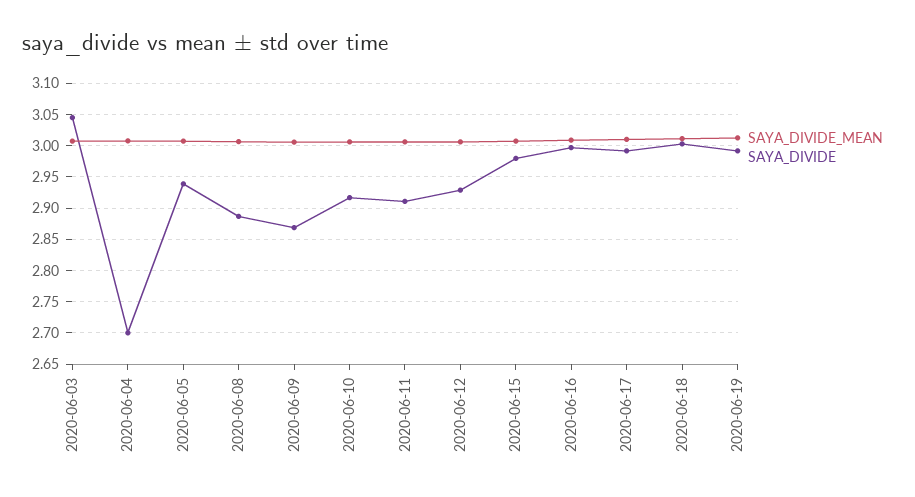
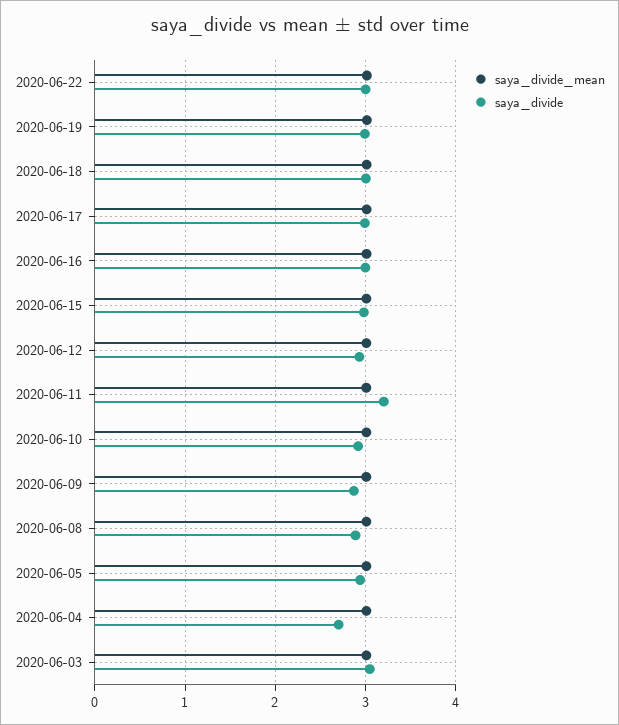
SAYA_DIVIDE, 2020-06-11: 2.91 -> 3.2
SAYA_DIVIDE_MEAN, 2020-06-22: none -> 3
SAYA_DIVIDE, 2020-06-22: none -> 3

